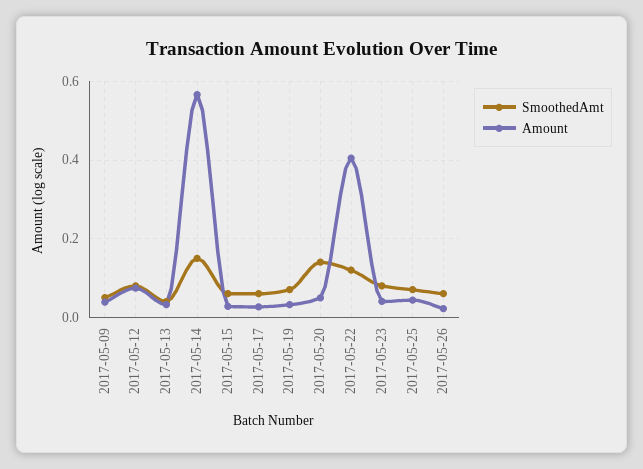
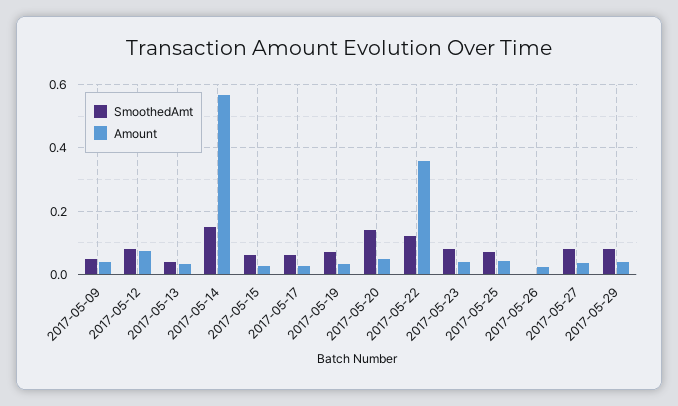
Amount, 2017-05-22: 0.4 -> 0.36
SmoothedAmt, 2017-05-26: 0.06 -> 0
SmoothedAmt, 2017-05-27: none -> 0.08
Amount, 2017-05-27: none -> 0.04
SmoothedAmt, 2017-05-29: none -> 0.08
Amount, 2017-05-29: none -> 0.04

